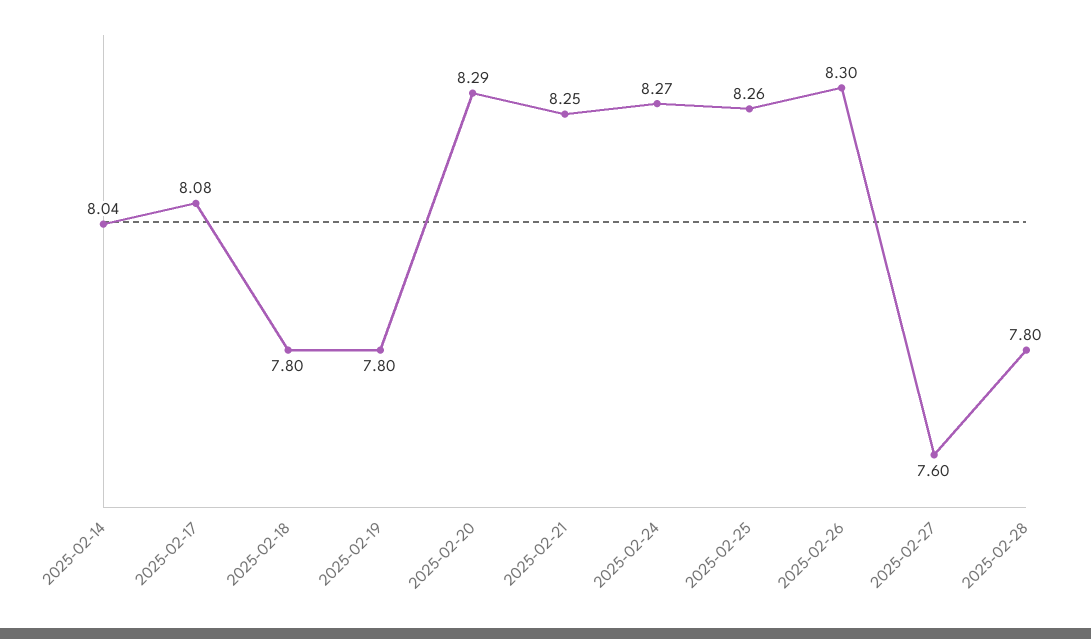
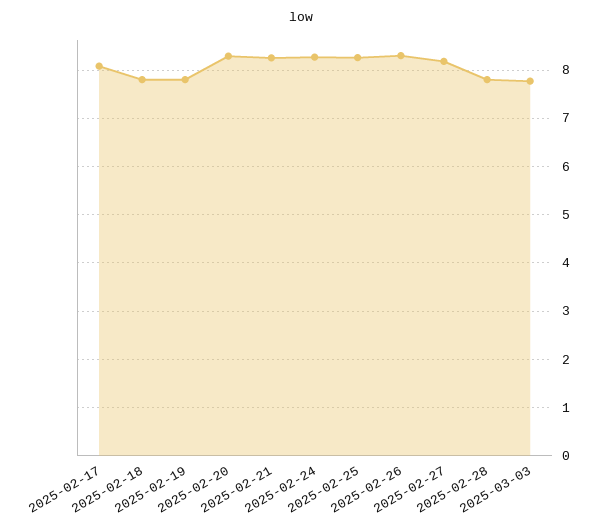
2025-02-14: 8.04 -> none
2025-02-27: 7.6 -> 8.2
2025-03-03: none -> 7.8

